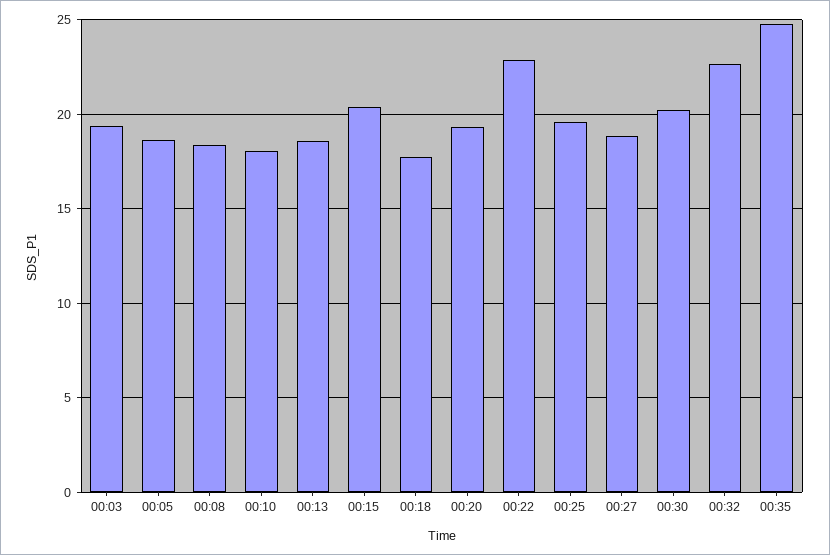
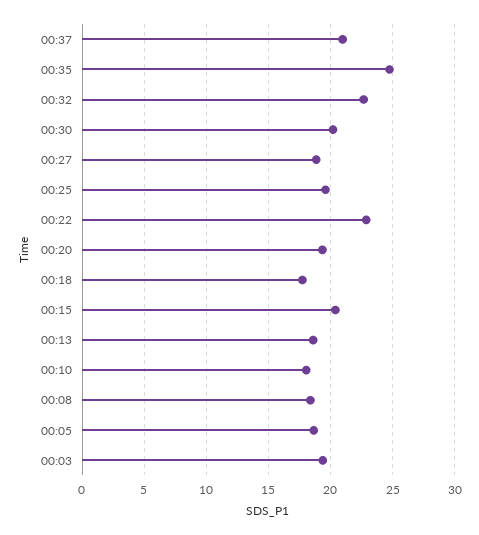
00:37: none -> 21

